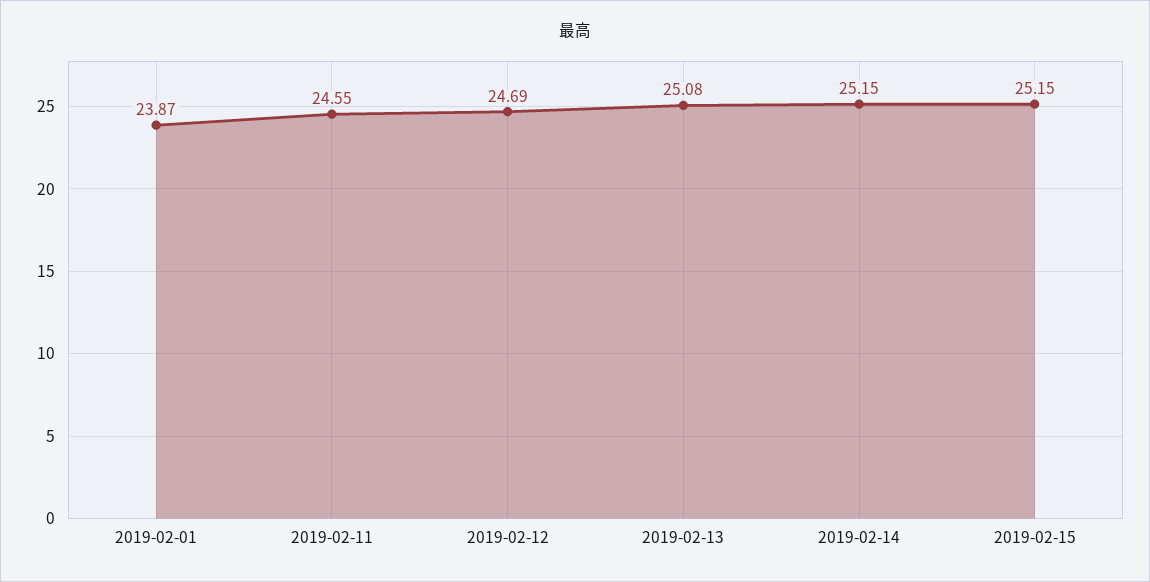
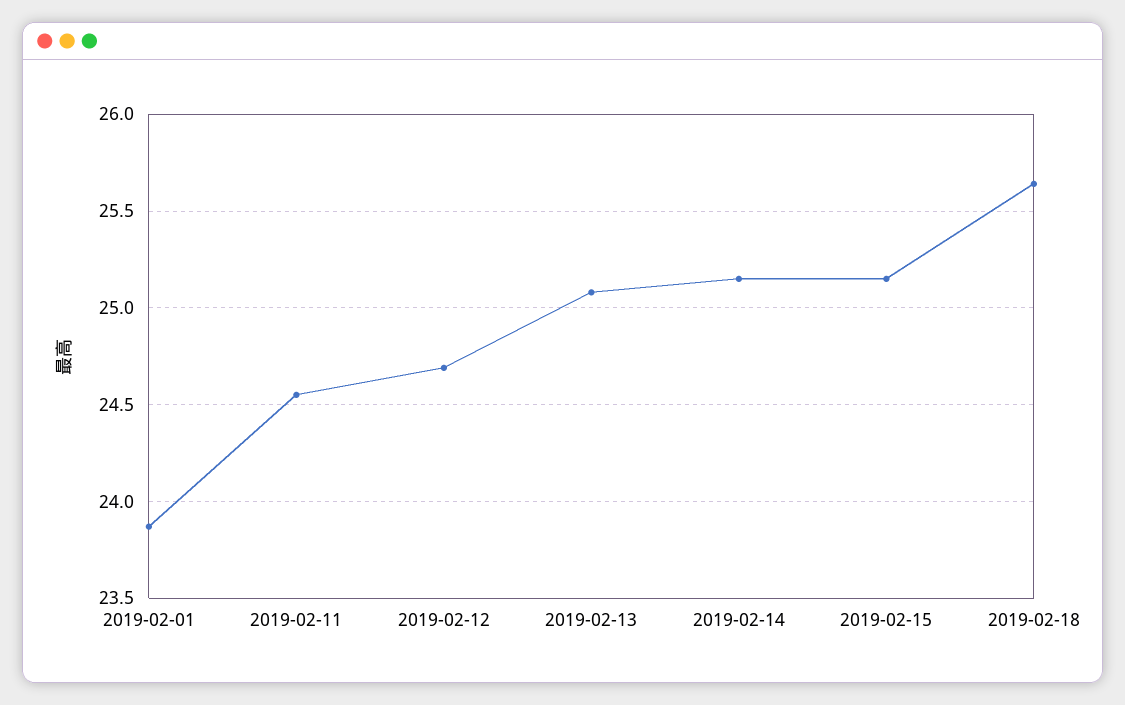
2019-02-18: none -> 25.65

